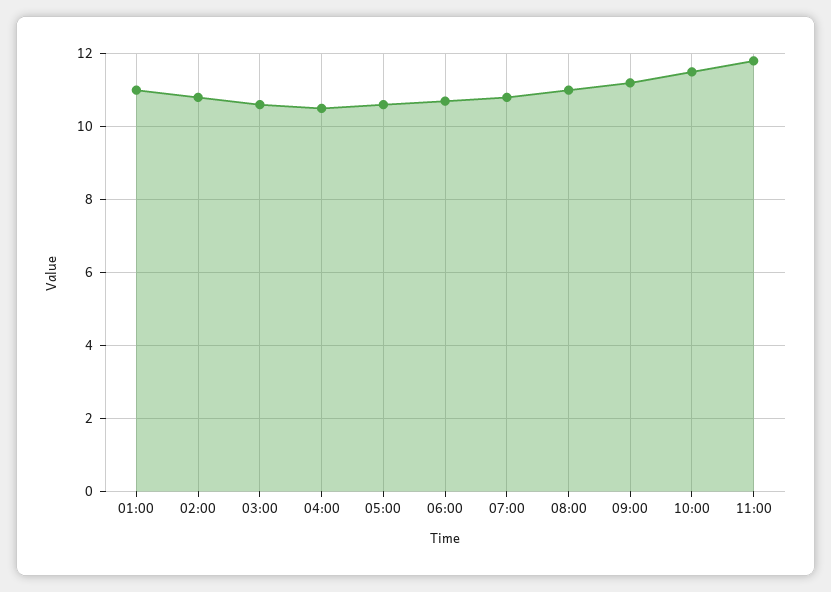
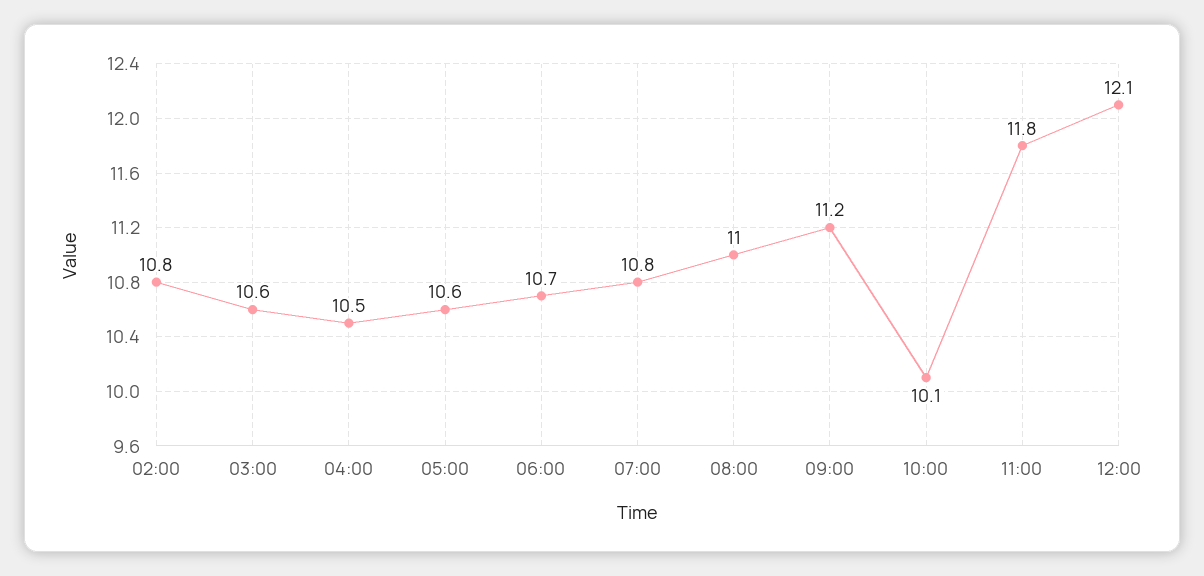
01:00: 11 -> none
10:00: 11.5 -> 10.1
12:00: none -> 12.1

